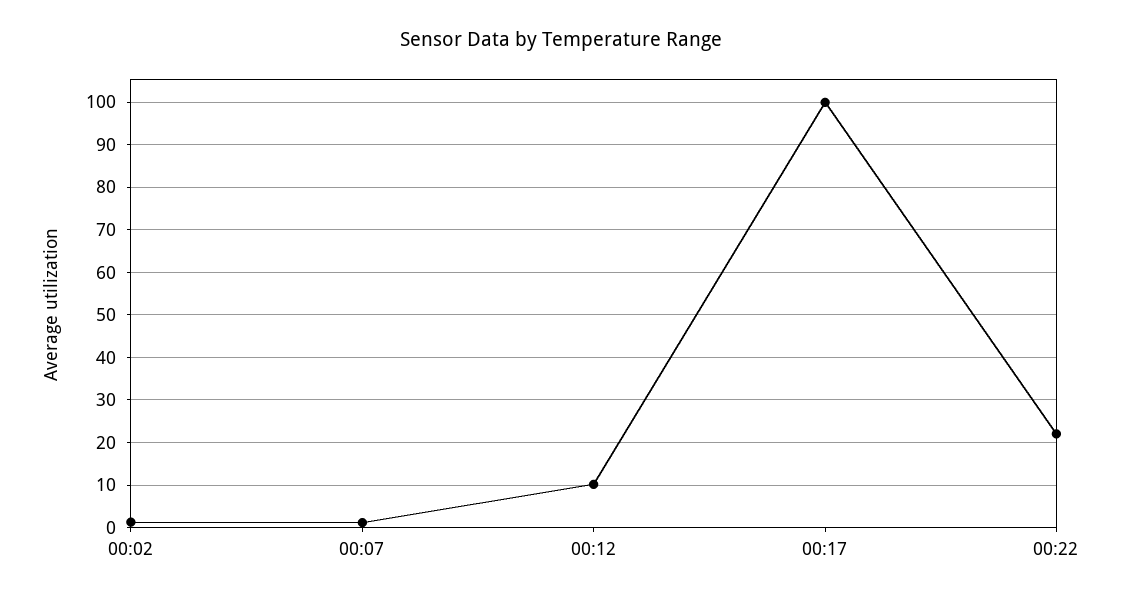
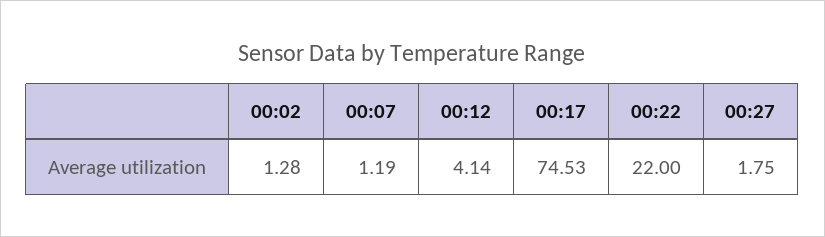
00:12: 10 -> 4.14
00:17: 100 -> 74.53
00:27: none -> 1.75

